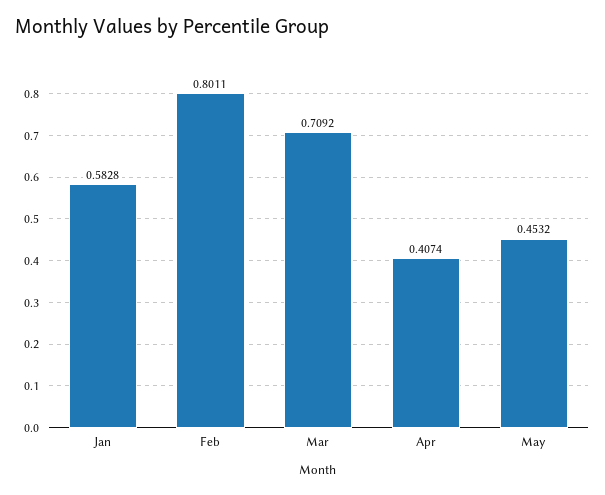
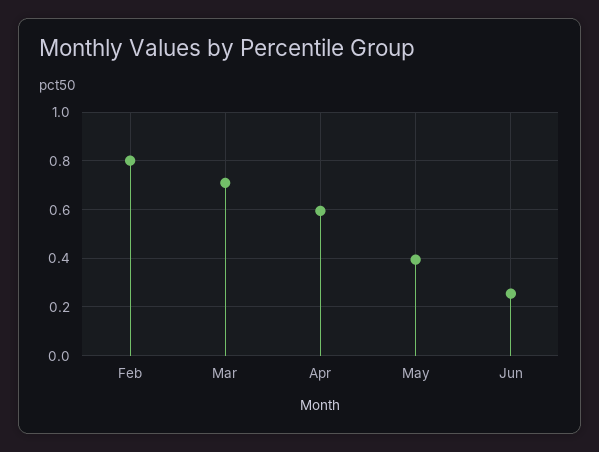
Jan: 0.5828 -> none
Apr: 0.4074 -> 0.6
May: 0.4532 -> 0.4
Jun: none -> 0.25

